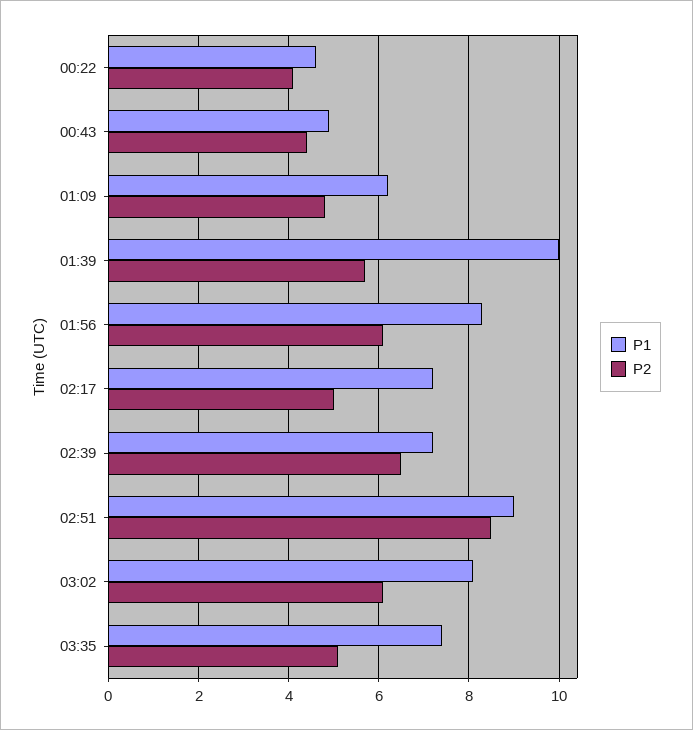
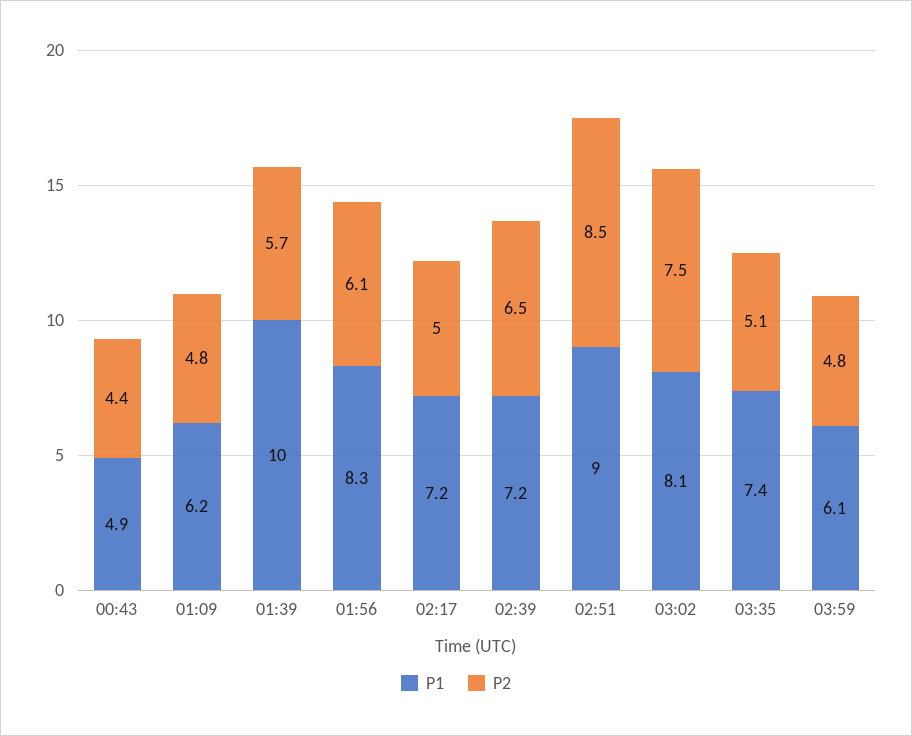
P1, 00:22: 4.5 -> none
P2, 00:22: 4 -> none
P2, 03:02: 6 -> 7.5
P1, 03:59: none -> 6.1
P2, 03:59: none -> 4.8

